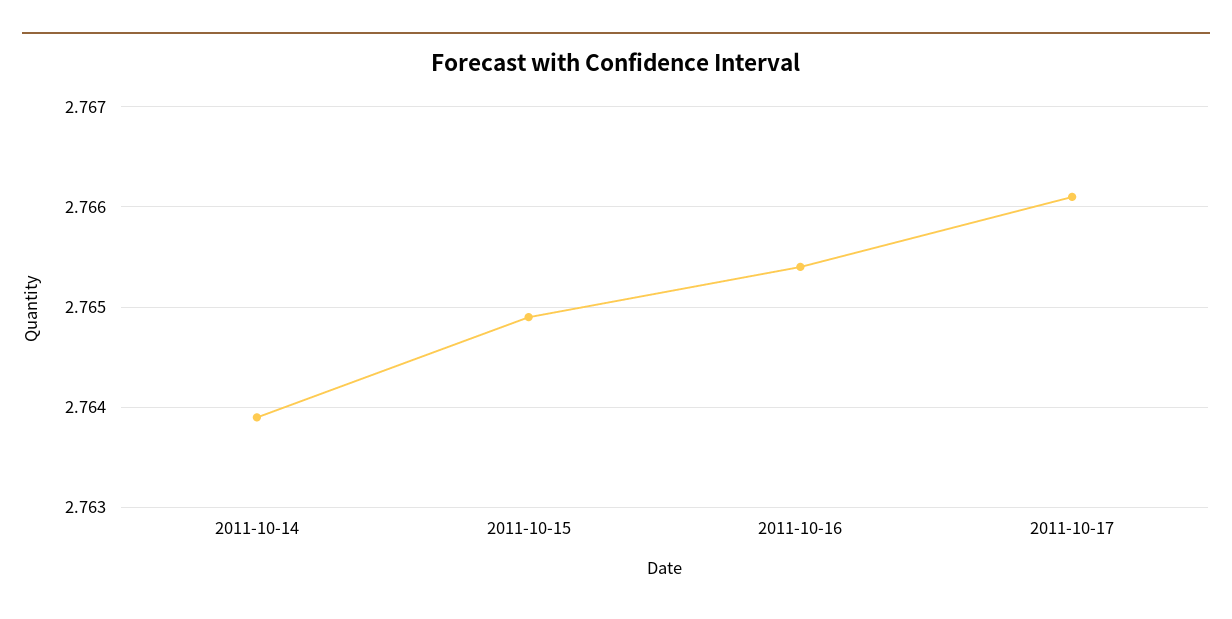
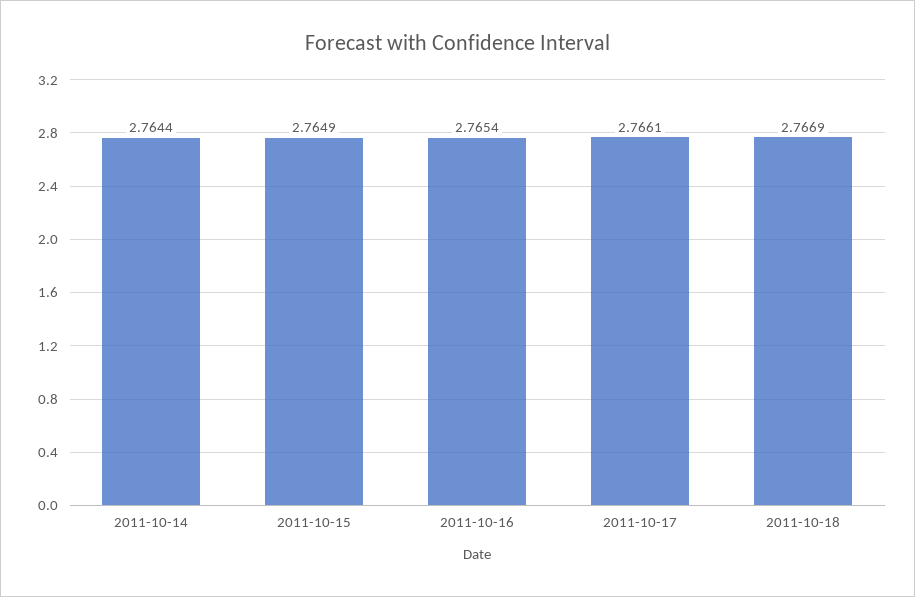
2011-10-14: 2.7639 -> 2.7644
2011-10-18: none -> 2.7669

